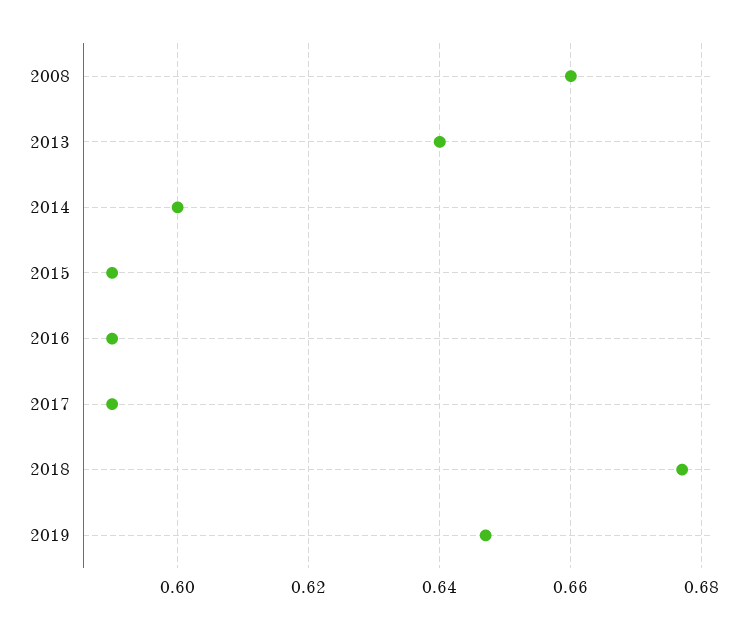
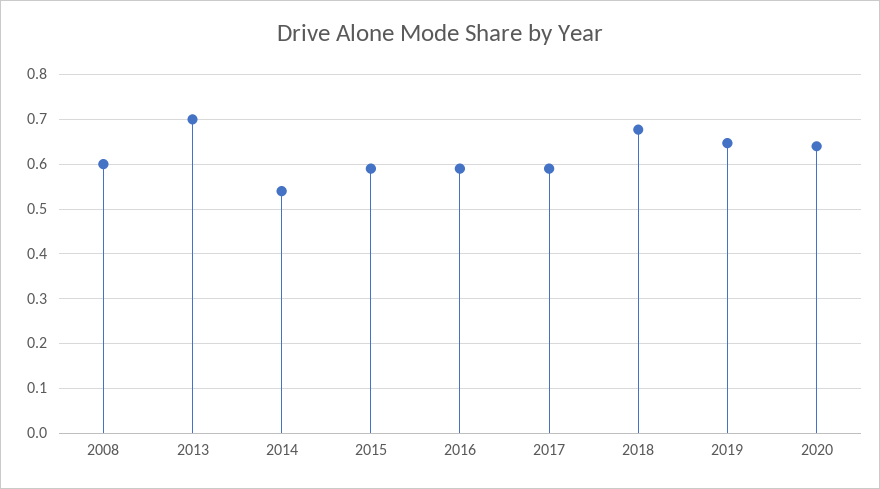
2008: 0.66 -> 0.6
2013: 0.64 -> 0.7
2014: 0.6 -> 0.54
2020: none -> 0.64

